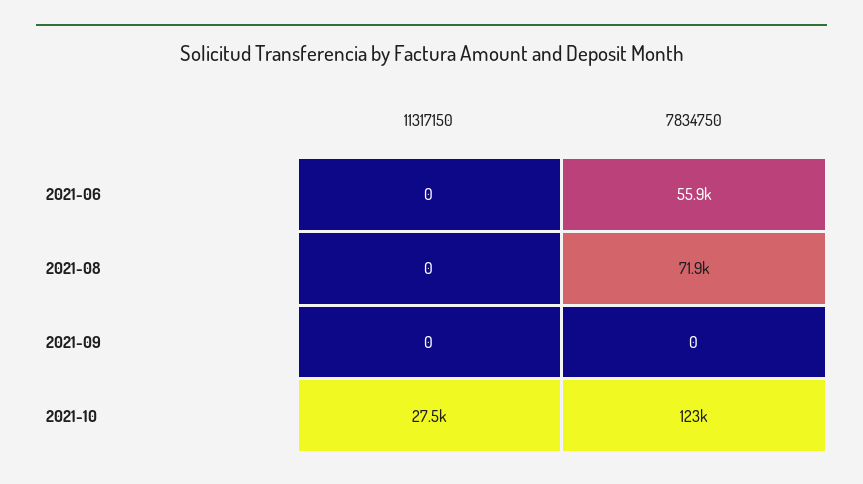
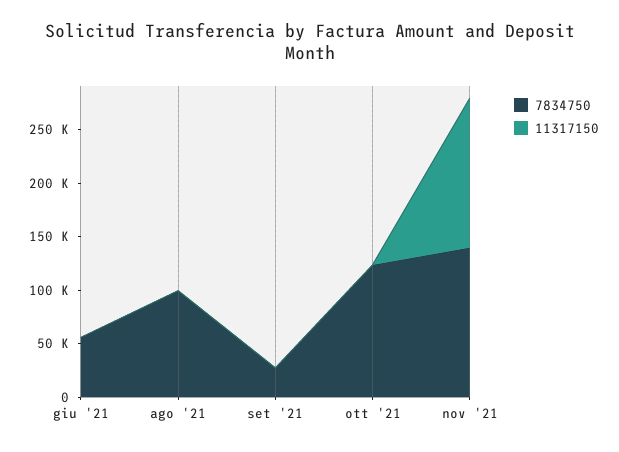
7834750, 2021-08: 71900 -> 100000
7834750, 2021-09: 0 -> 30000
11317150, 2021-10: 27500 -> 0
7834750, nov '21: none -> 140000
11317150, nov '21: none -> 140000

